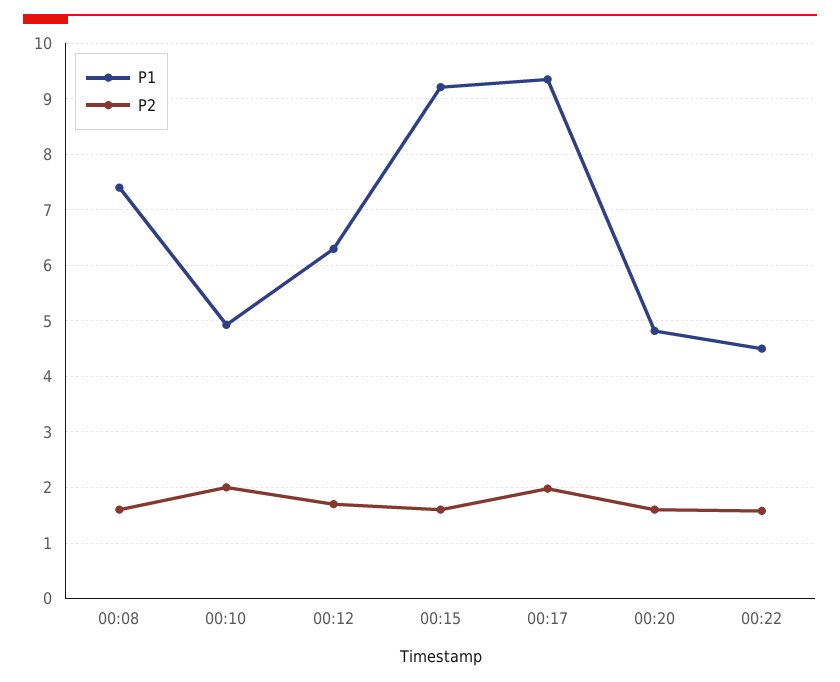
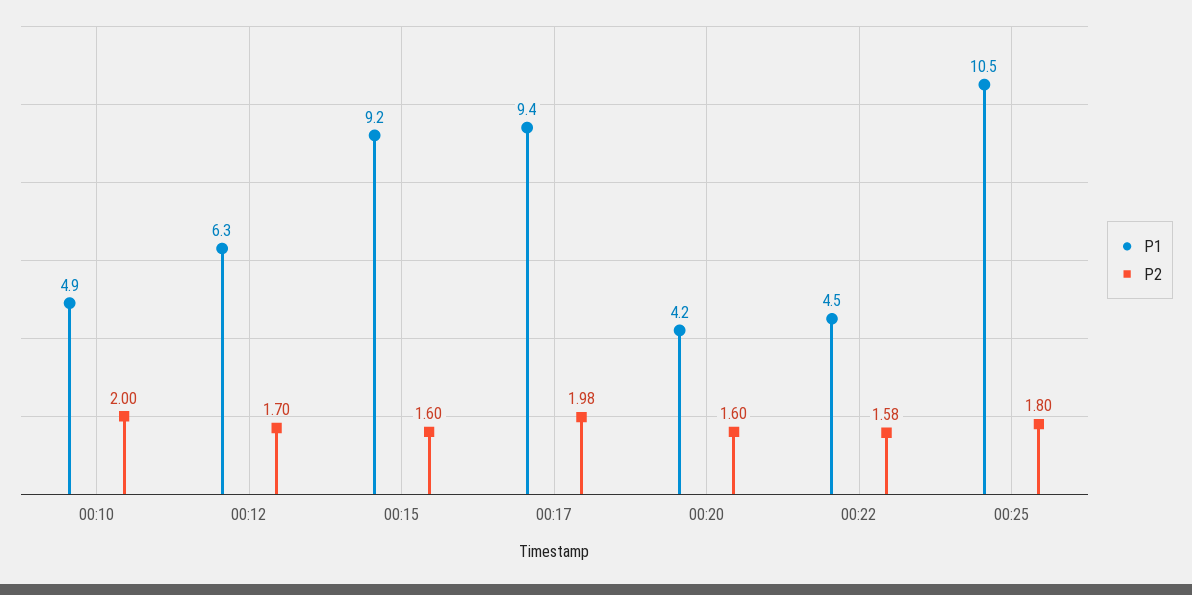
P1, 00:08: 7.4 -> none
P2, 00:08: 1.6 -> none
P1, 00:20: 4.8 -> 4.2
P1, 00:25: none -> 10.5
P2, 00:25: none -> 1.8

